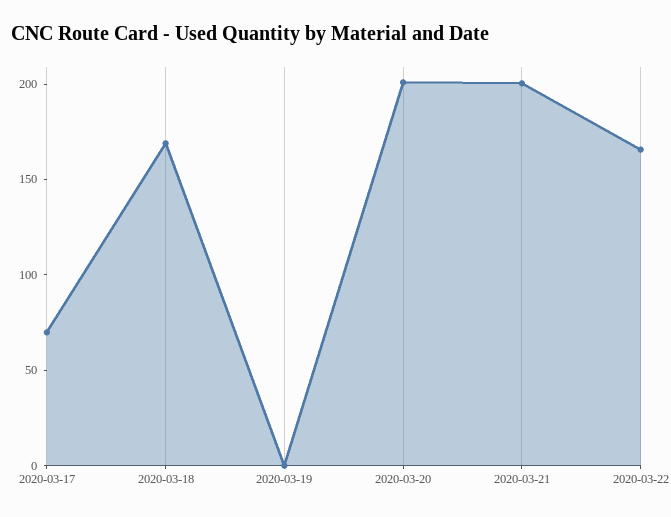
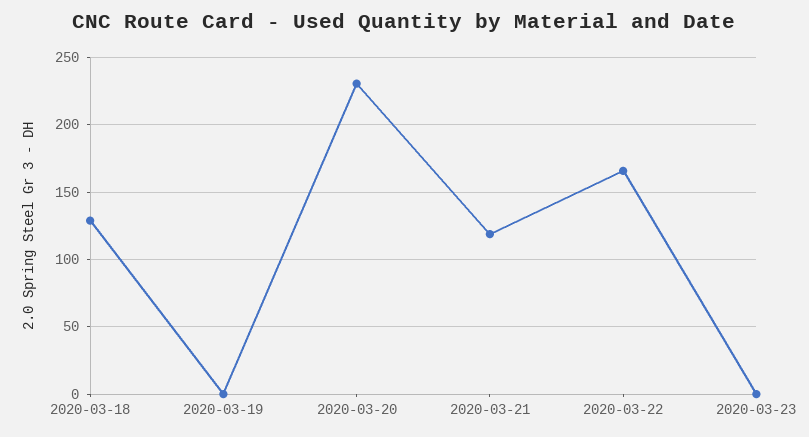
2020-03-17: 70 -> none
2020-03-18: 170 -> 130
2020-03-20: 200 -> 230
2020-03-21: 200 -> 120
2020-03-23: none -> 0

